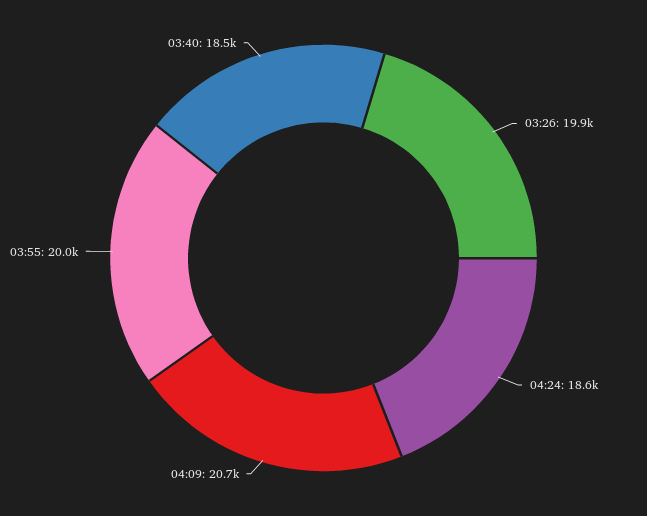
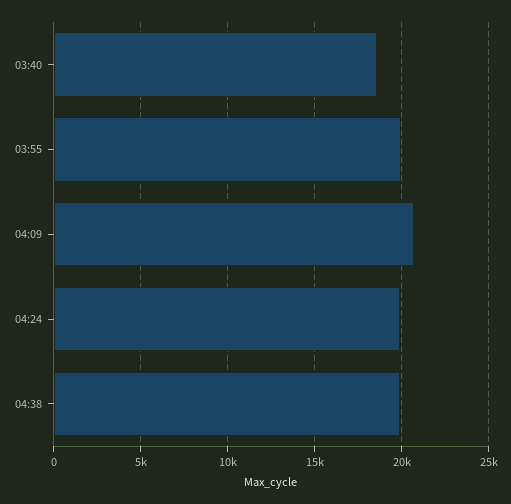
03:26: 19900 -> none
04:24: 18600 -> 20000
04:38: none -> 20000

